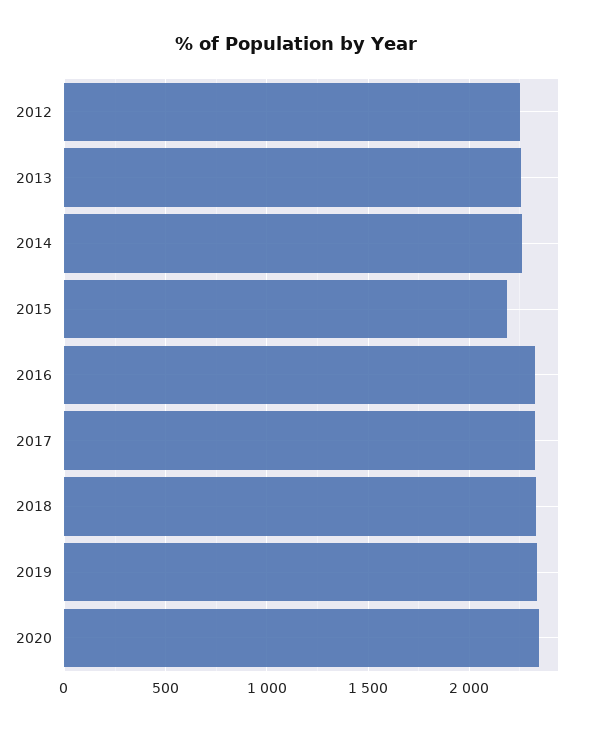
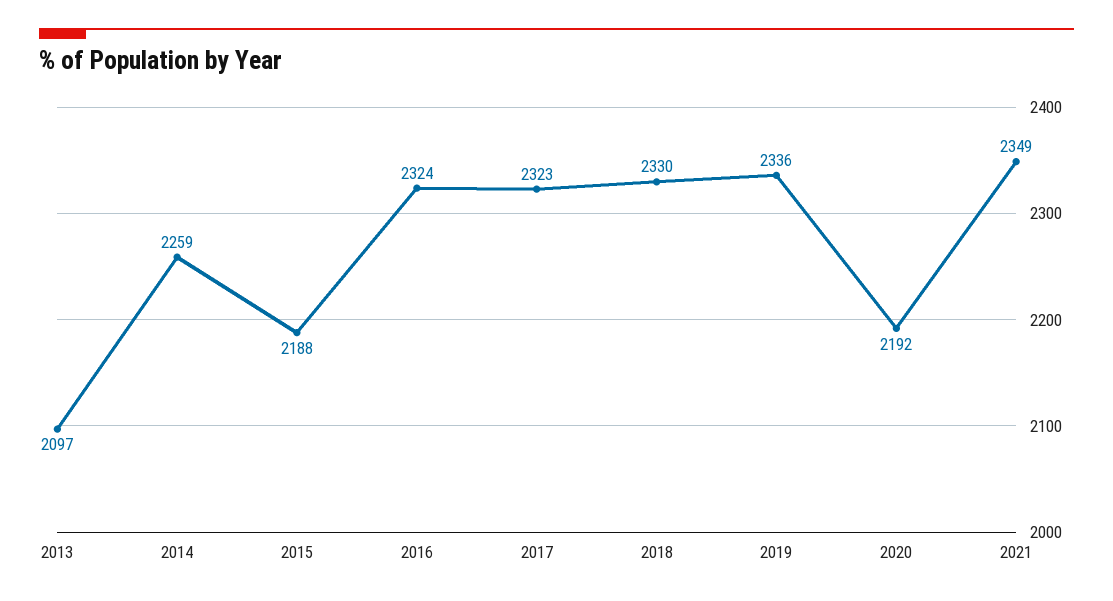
2012: 2250 -> none
2013: 2250 -> 2097
2020: 2350 -> 2192
2021: none -> 2349

